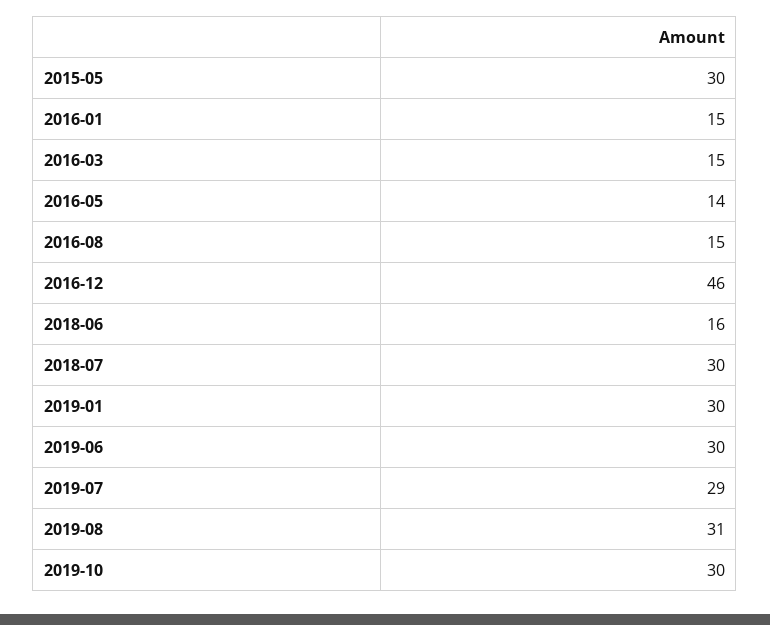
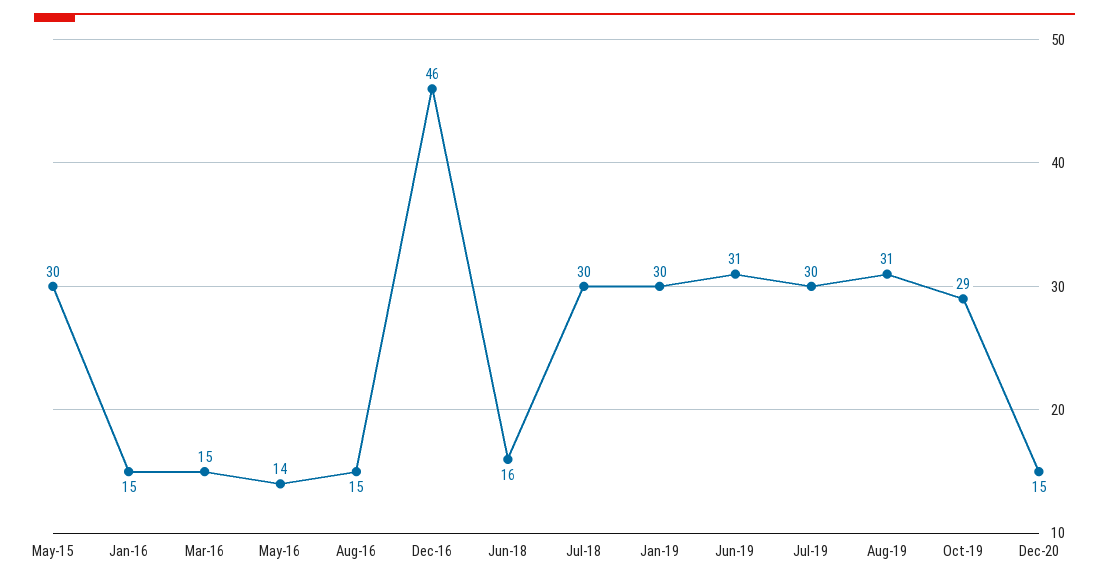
2019-06: 30 -> 31
2019-07: 29 -> 30
2019-10: 30 -> 29
Dec-20: none -> 15

